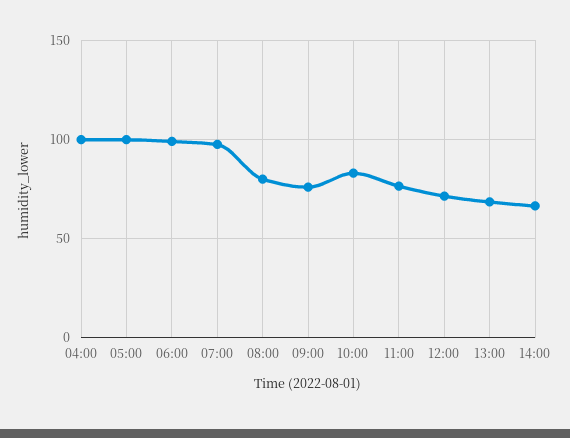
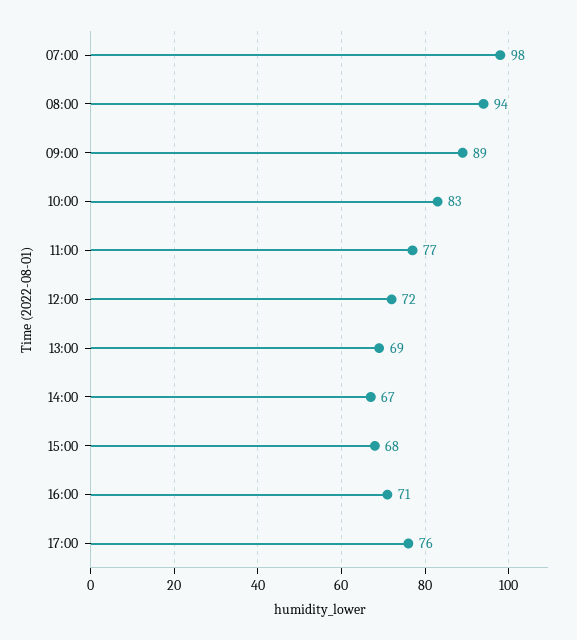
04:00: 100 -> none
05:00: 100 -> none
06:00: 100 -> none
08:00: 80 -> 94
09:00: 75 -> 89
15:00: none -> 68
16:00: none -> 71
17:00: none -> 76

